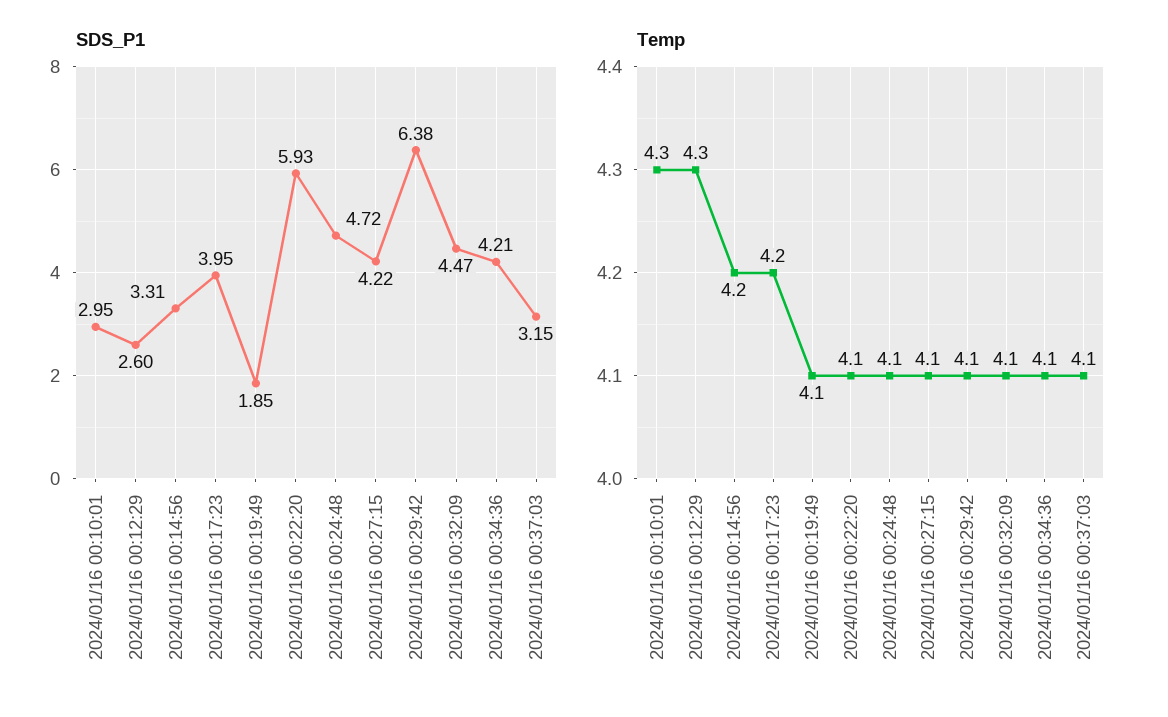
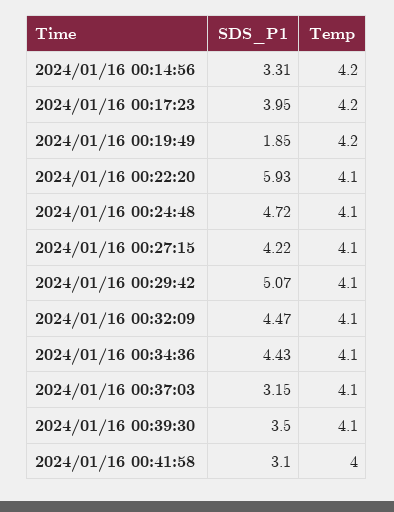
SDS_P1, 2024/01/16 00:10:01: 2.95 -> none
SDS_P1, 2024/01/16 00:12:29: 2.6 -> none
SDS_P1, 2024/01/16 00:29:42: 6.38 -> 5.07
SDS_P1, 2024/01/16 00:34:36: 4.21 -> 4.43
Temp, 2024/01/16 00:10:01: 4.3 -> none
Temp, 2024/01/16 00:12:29: 4.3 -> none
Temp, 2024/01/16 00:19:49: 4.1 -> 4.2
SDS_P1, 2024/01/16 00:39:30: none -> 3.5
Temp, 2024/01/16 00:39:30: none -> 4.1
SDS_P1, 2024/01/16 00:41:58: none -> 3.1
Temp, 2024/01/16 00:41:58: none -> 4

